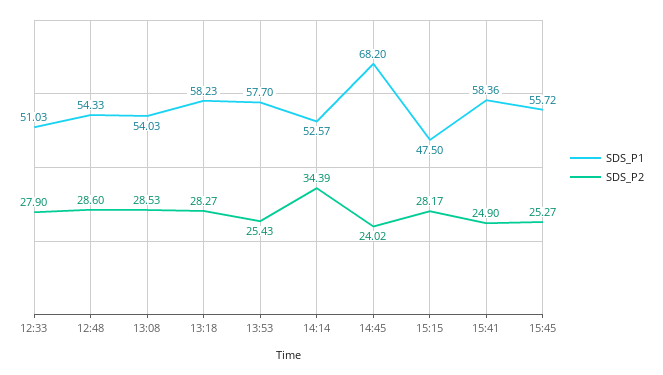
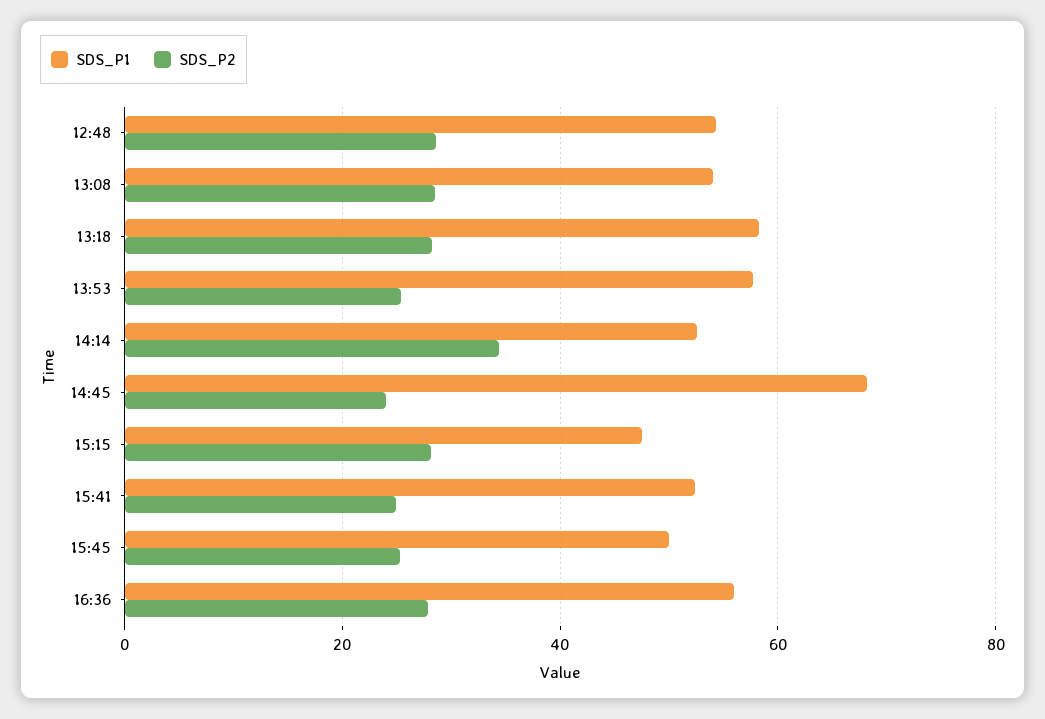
SDS_P1, 12:33: 51.03 -> none
SDS_P2, 12:33: 27.9 -> none
SDS_P1, 15:41: 58.36 -> 52
SDS_P1, 15:45: 55.72 -> 50
SDS_P1, 16:36: none -> 56
SDS_P2, 16:36: none -> 28

